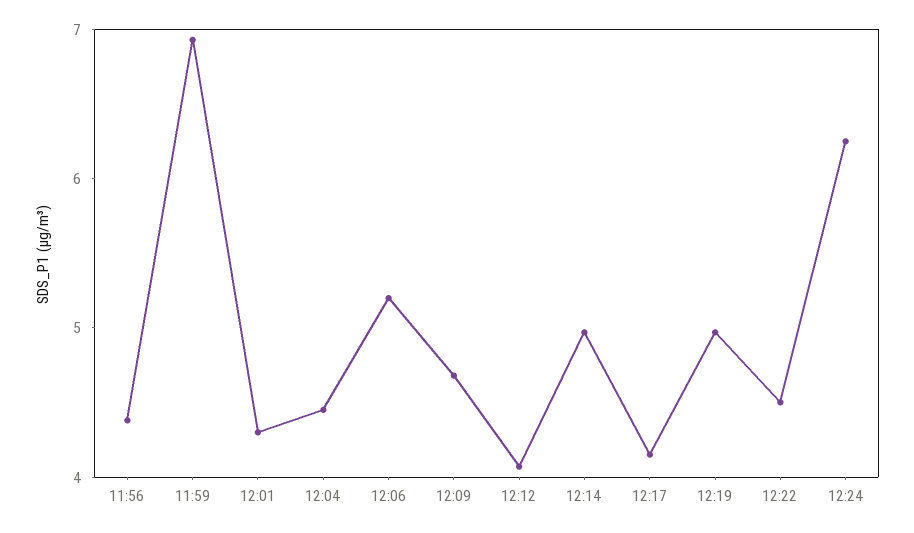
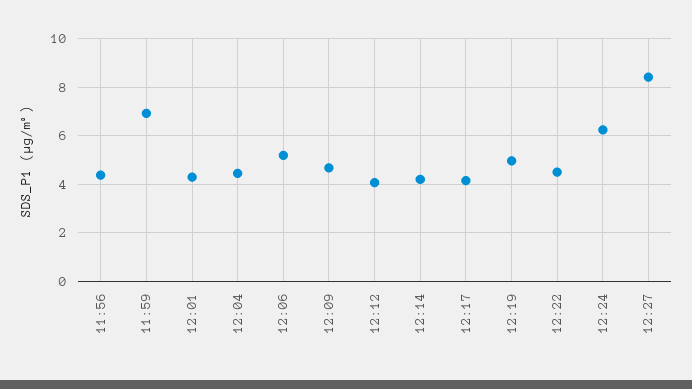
12:14: 5 -> 4.25
12:27: none -> 8.5

